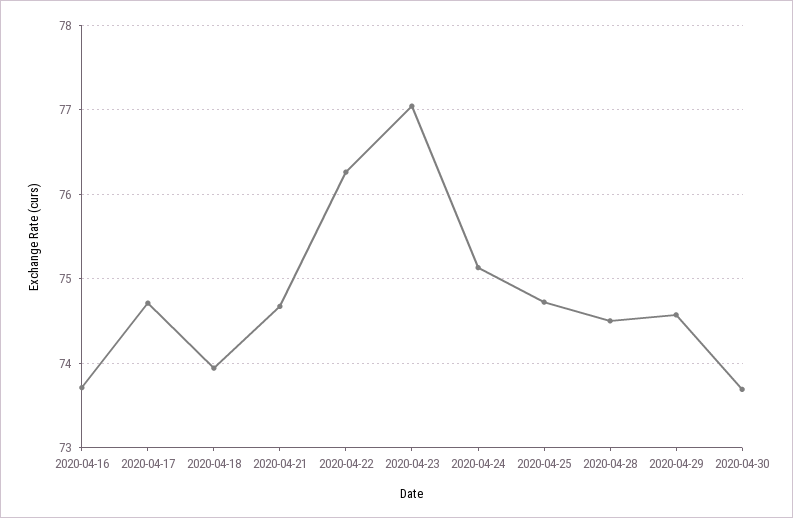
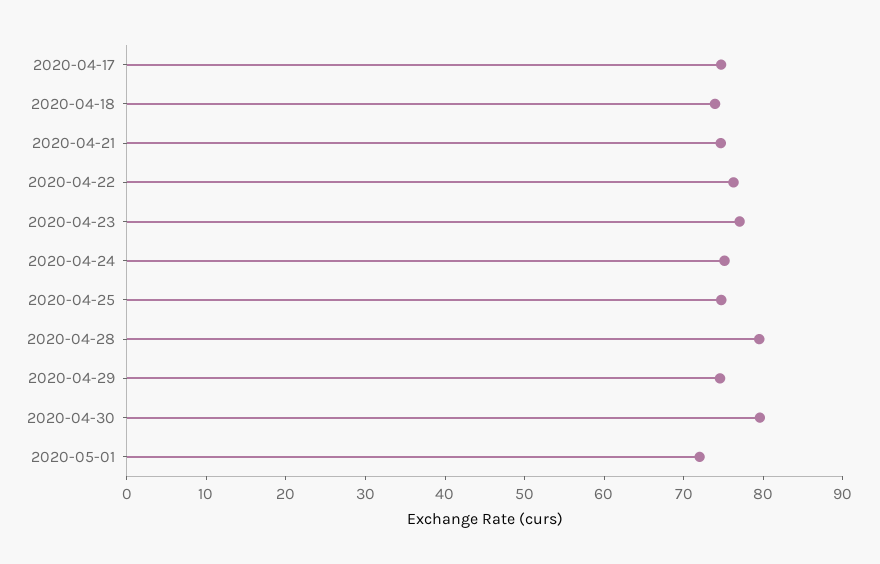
2020-04-16: 73.7 -> none
2020-04-28: 74.5 -> 80
2020-04-30: 73.7 -> 80
2020-05-01: none -> 72

